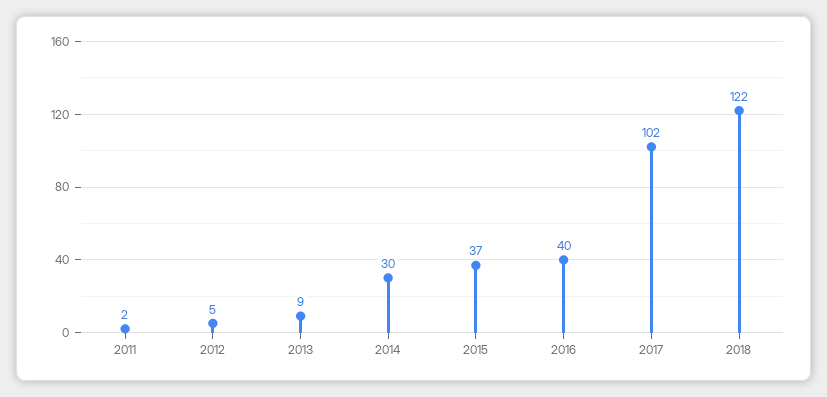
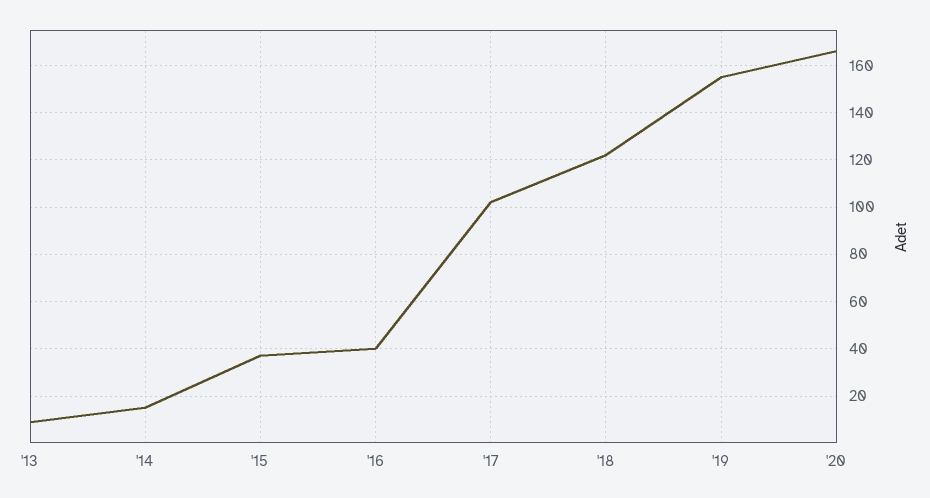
2011: 2 -> none
2012: 5 -> none
2014: 30 -> 15
'19: none -> 155
'20: none -> 165

